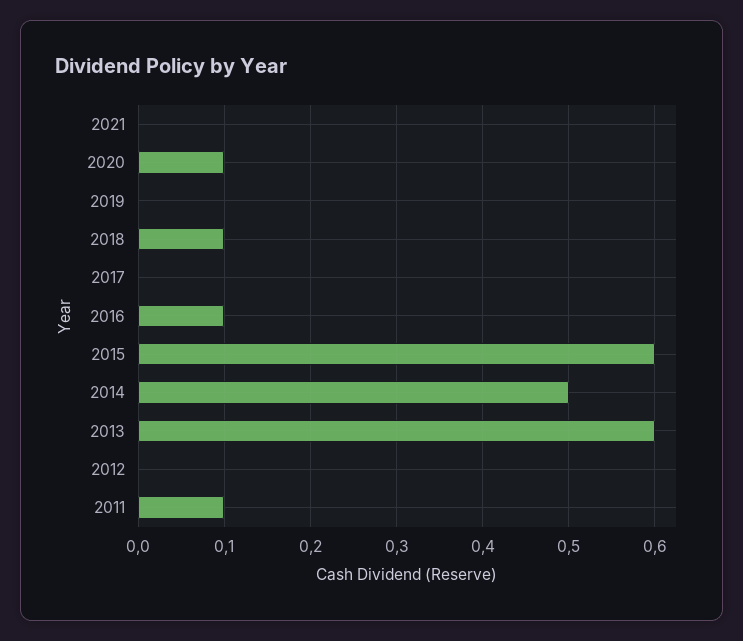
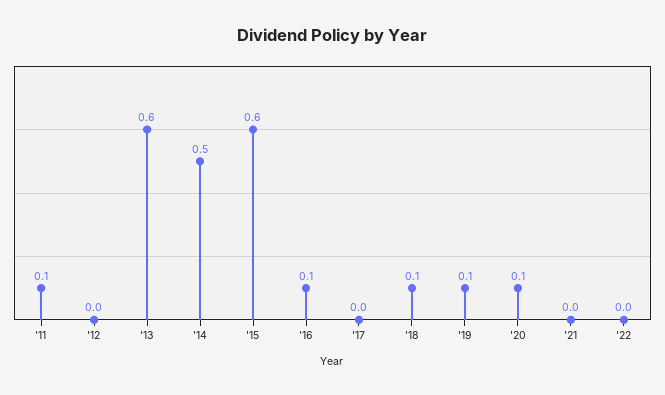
2019: 0 -> 0.1
'22: none -> 0

